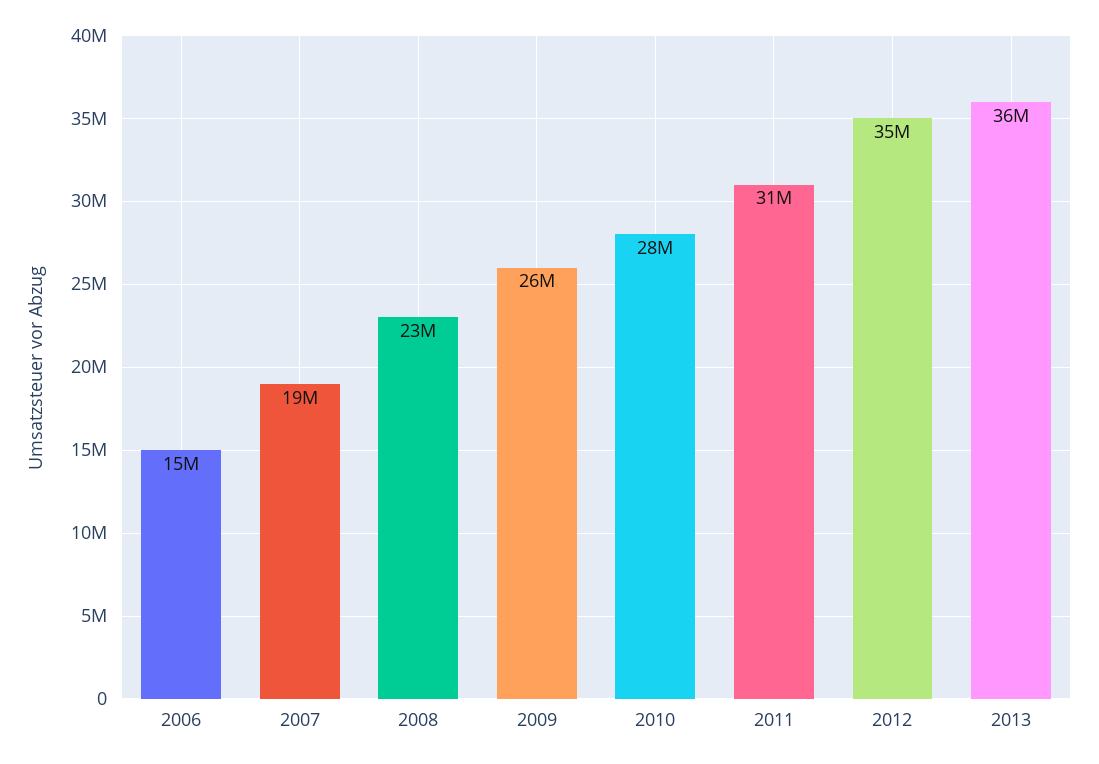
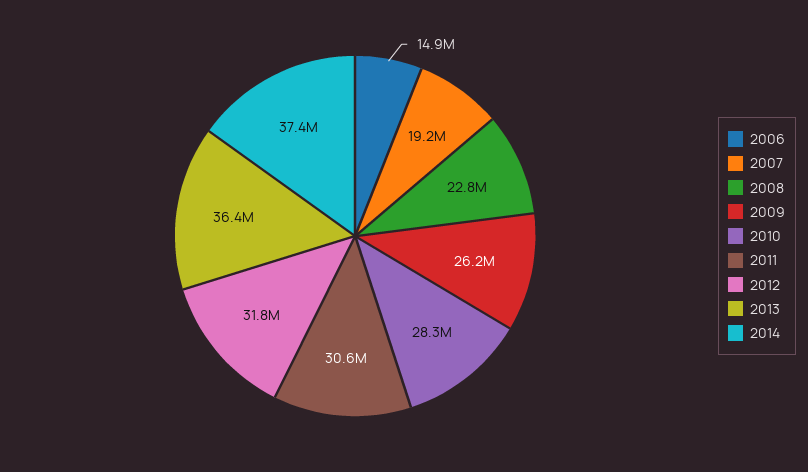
2012: 35000000 -> 31800000
2014: none -> 37400000

